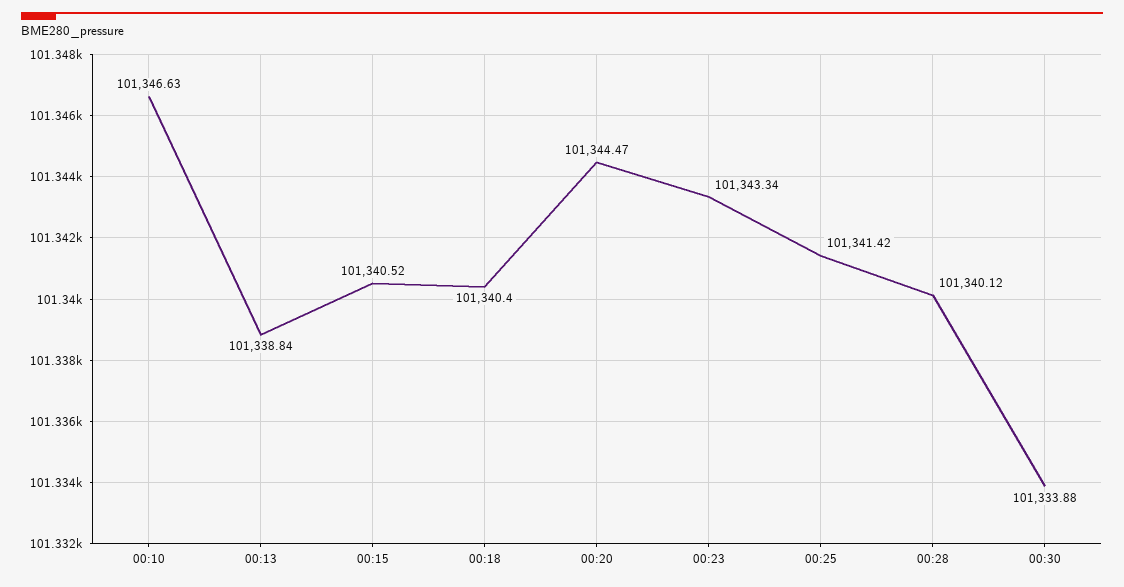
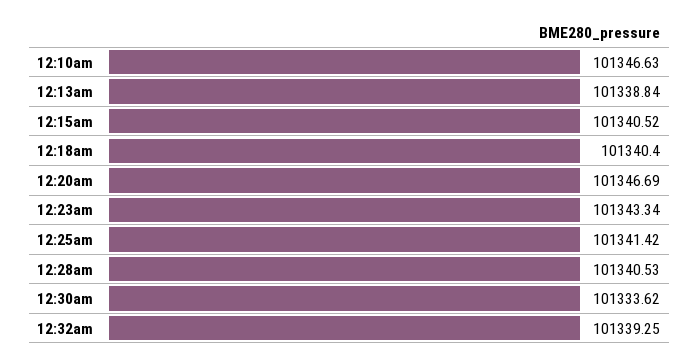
00:20: 101344.47 -> 101346.69
00:28: 101340.12 -> 101340.53
00:30: 101333.88 -> 101333.62
12:32am: none -> 101339.25

